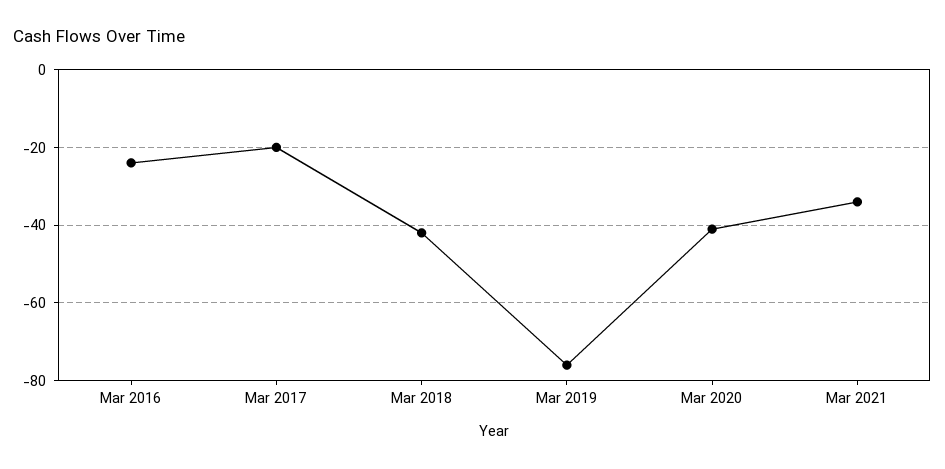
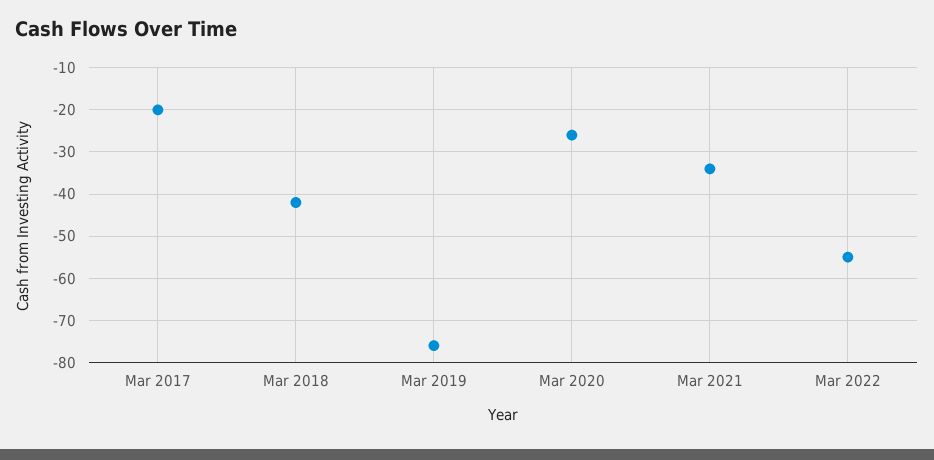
Mar 2016: -25 -> none
Mar 2020: -40 -> -25
Mar 2022: none -> -55

